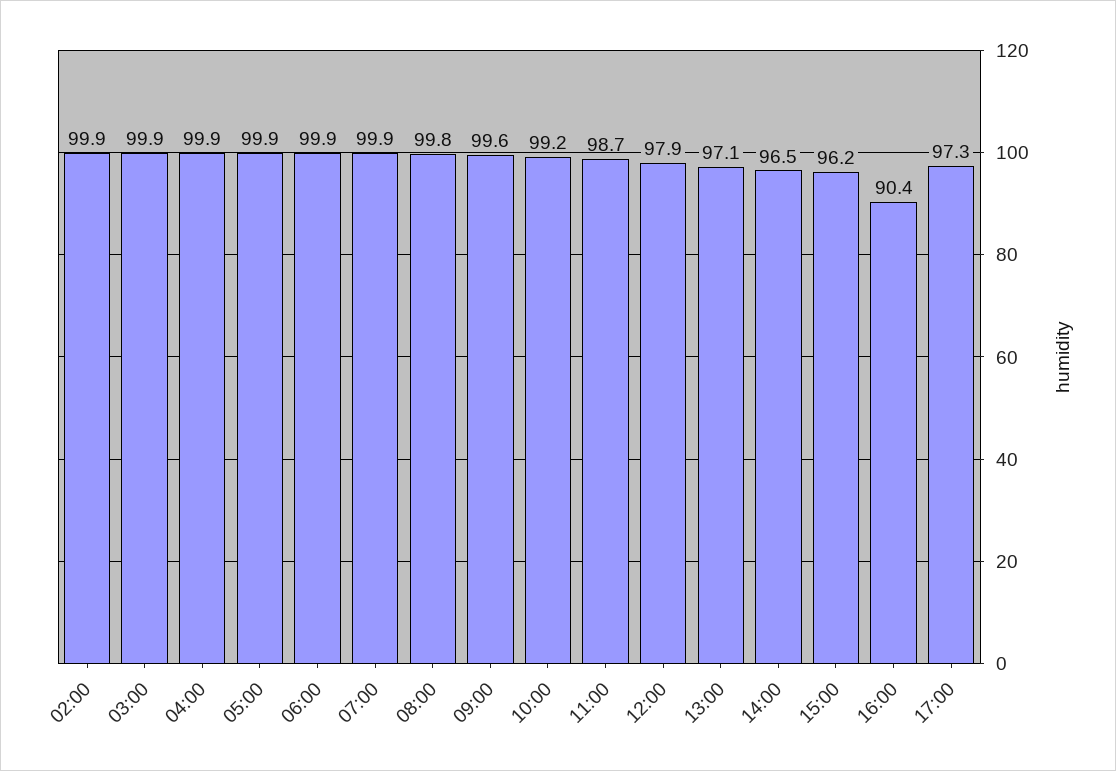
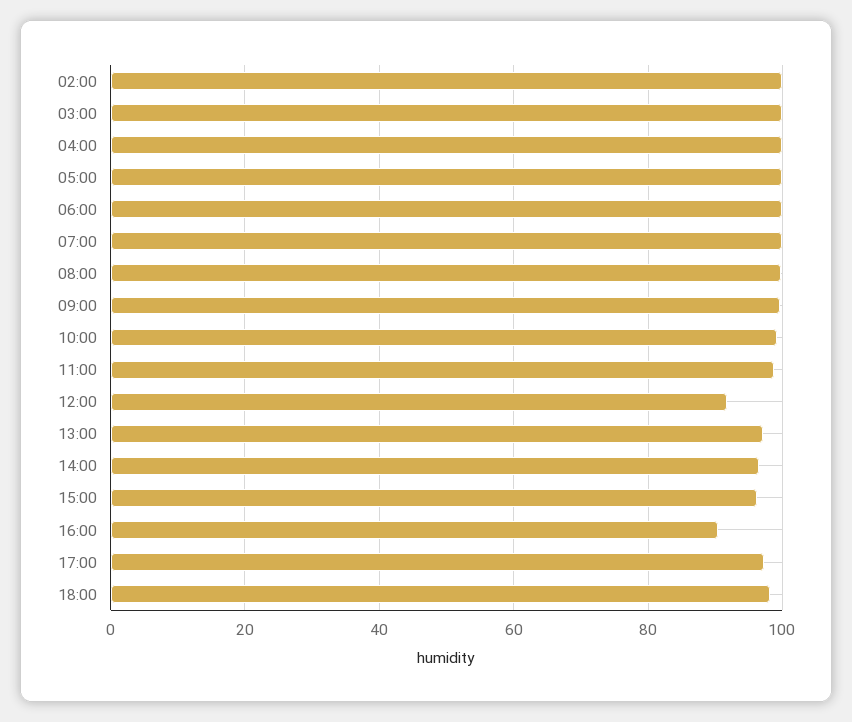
12:00: 97.9 -> 92
18:00: none -> 98

